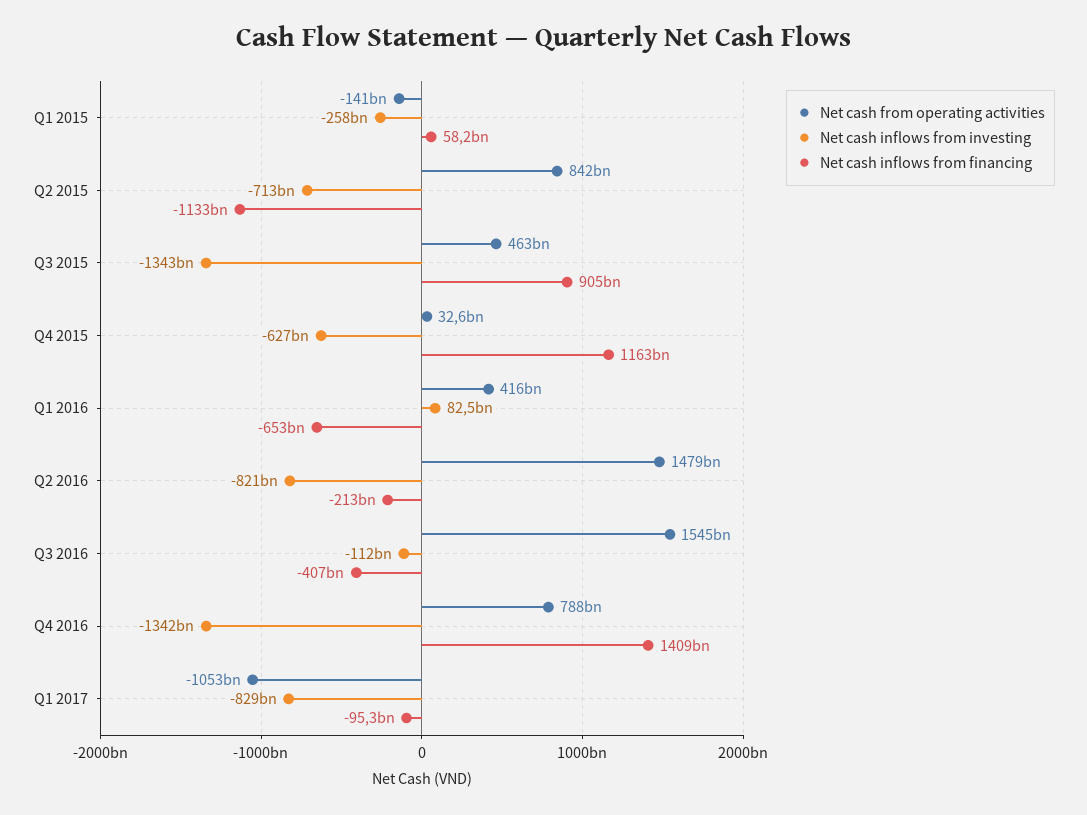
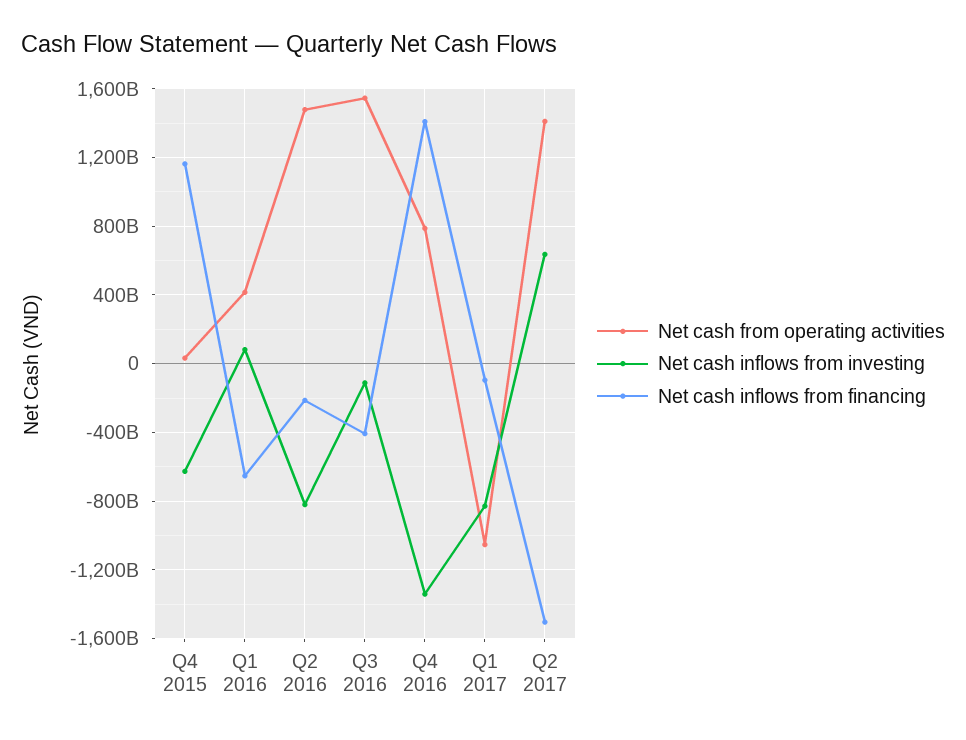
Net cash from operating activities, Q1 2015: -141000000000 -> none
Net cash inflows from investing, Q1 2015: -258000000000 -> none
Net cash inflows from financing, Q1 2015: 58200000000 -> none
Net cash from operating activities, Q2 2015: 842000000000 -> none
Net cash inflows from investing, Q2 2015: -713000000000 -> none
Net cash inflows from financing, Q2 2015: -1133000000000 -> none
Net cash from operating activities, Q3 2015: 463000000000 -> none
Net cash inflows from investing, Q3 2015: -1343000000000 -> none
Net cash inflows from financing, Q3 2015: 905000000000 -> none
Net cash from operating activities, Q2 2017: none -> 1400000000000
Net cash inflows from investing, Q2 2017: none -> 650000000000
Net cash inflows from financing, Q2 2017: none -> -1500000000000

